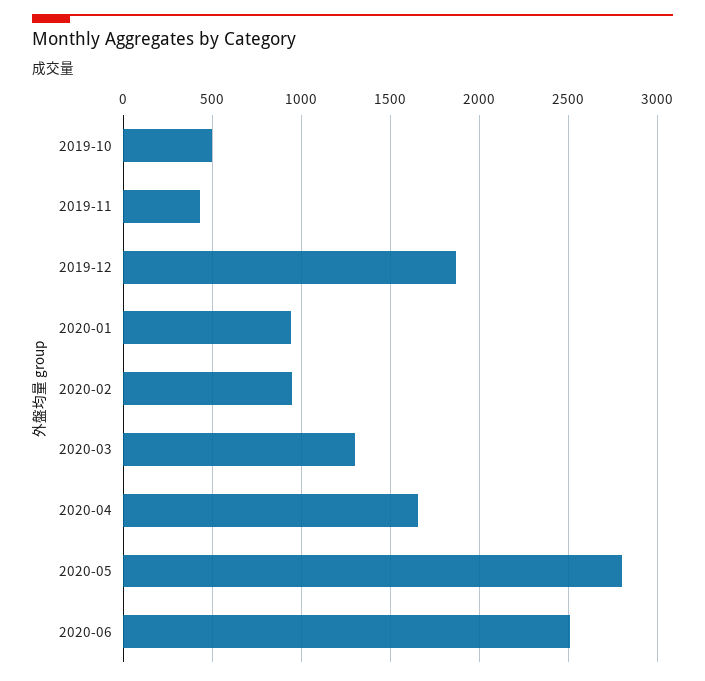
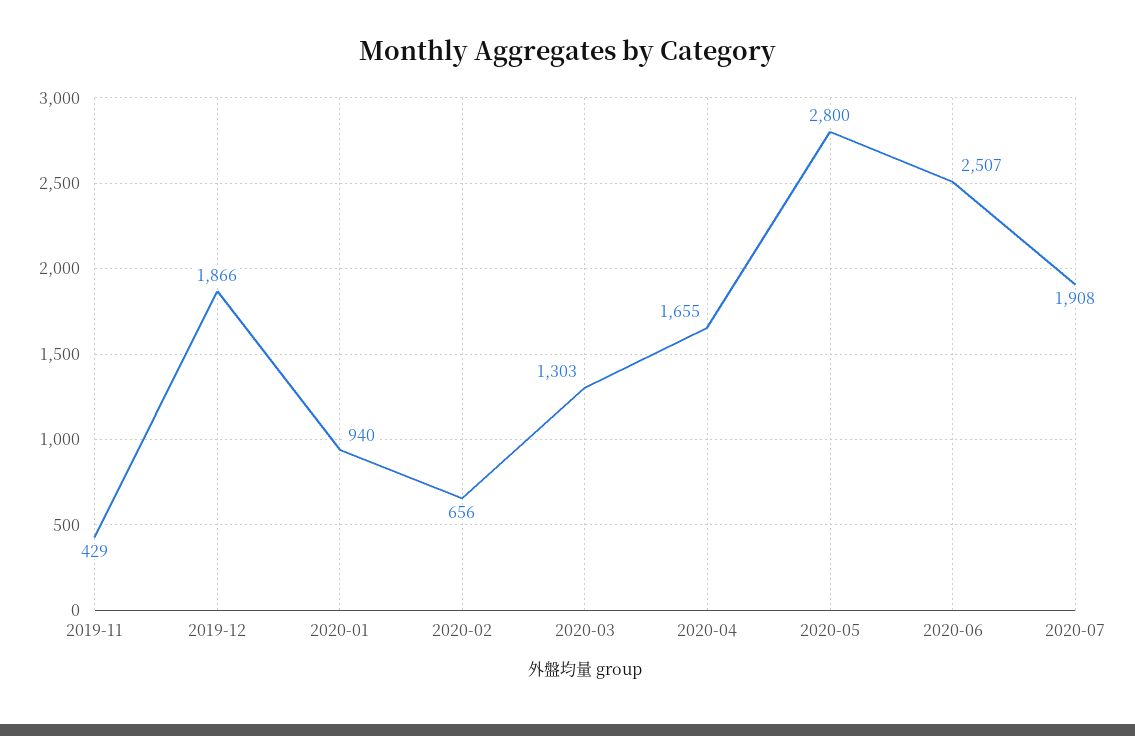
2019-10: 500 -> none
2020-02: 950 -> 656
2020-07: none -> 1908

